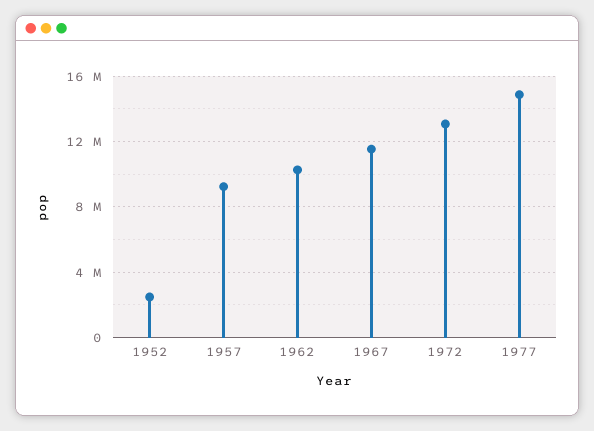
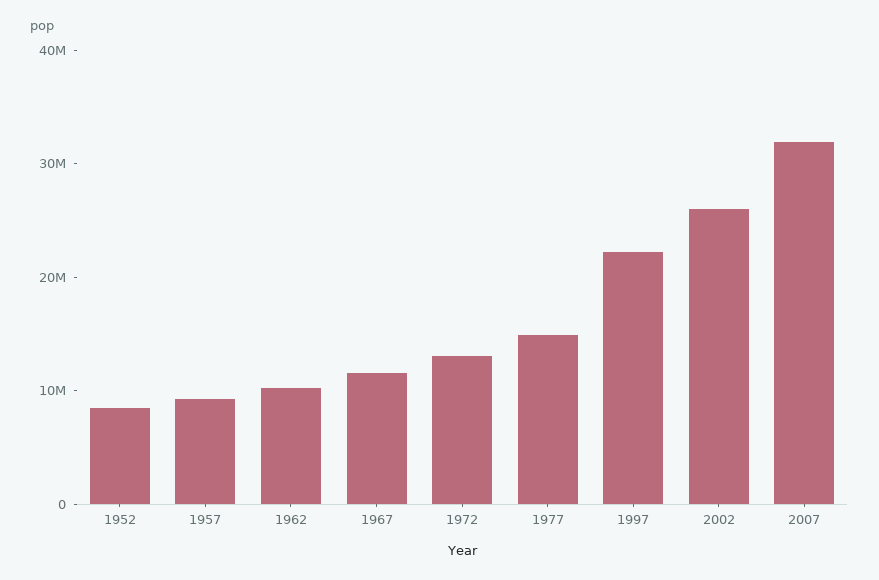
1952: 2500000 -> 8000000
1997: none -> 22000000
2002: none -> 26000000
2007: none -> 32000000

